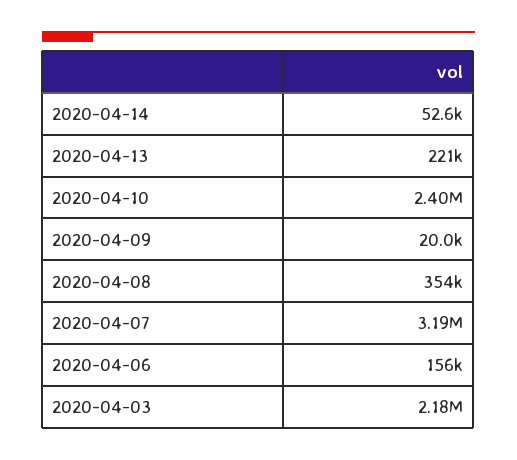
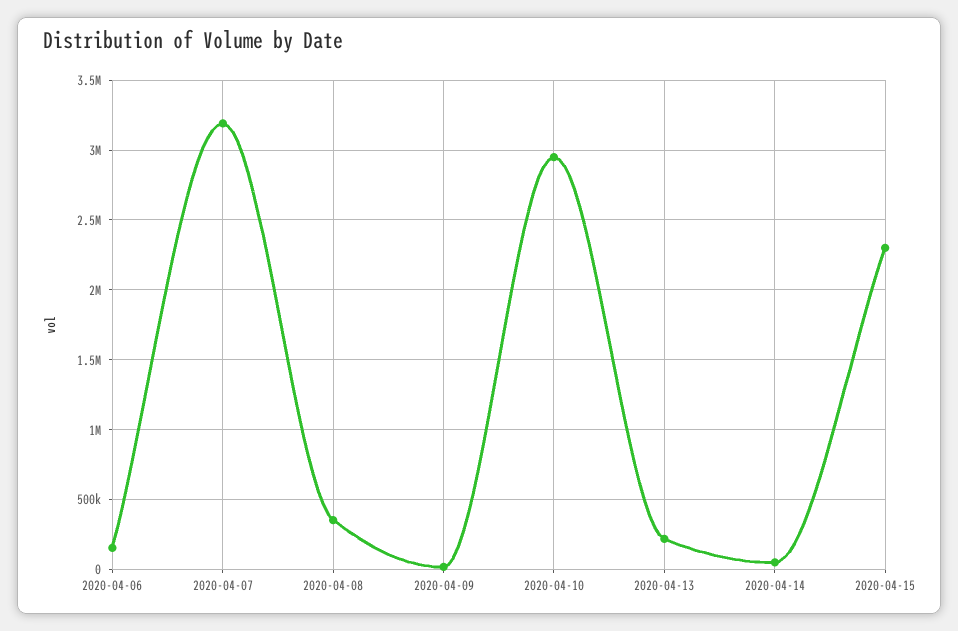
2020-04-10: 2400000 -> 2950000
2020-04-03: 2180000 -> none
2020-04-15: none -> 2300000

